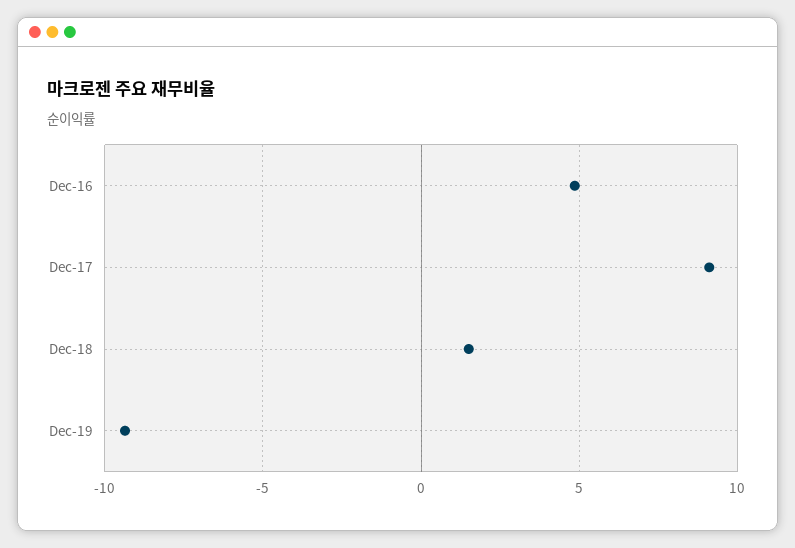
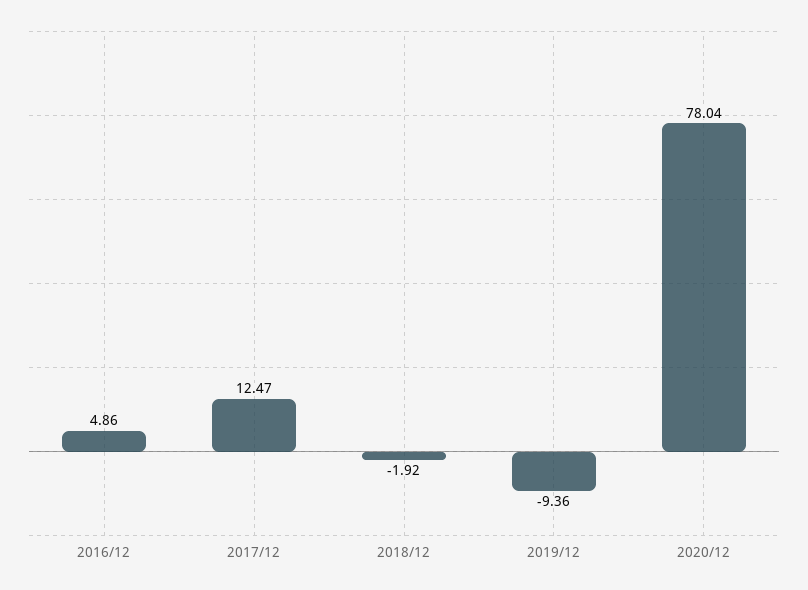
Dec-17: 9 -> 12.47
Dec-18: 1.5 -> -1.92
2020/12: none -> 78.04

